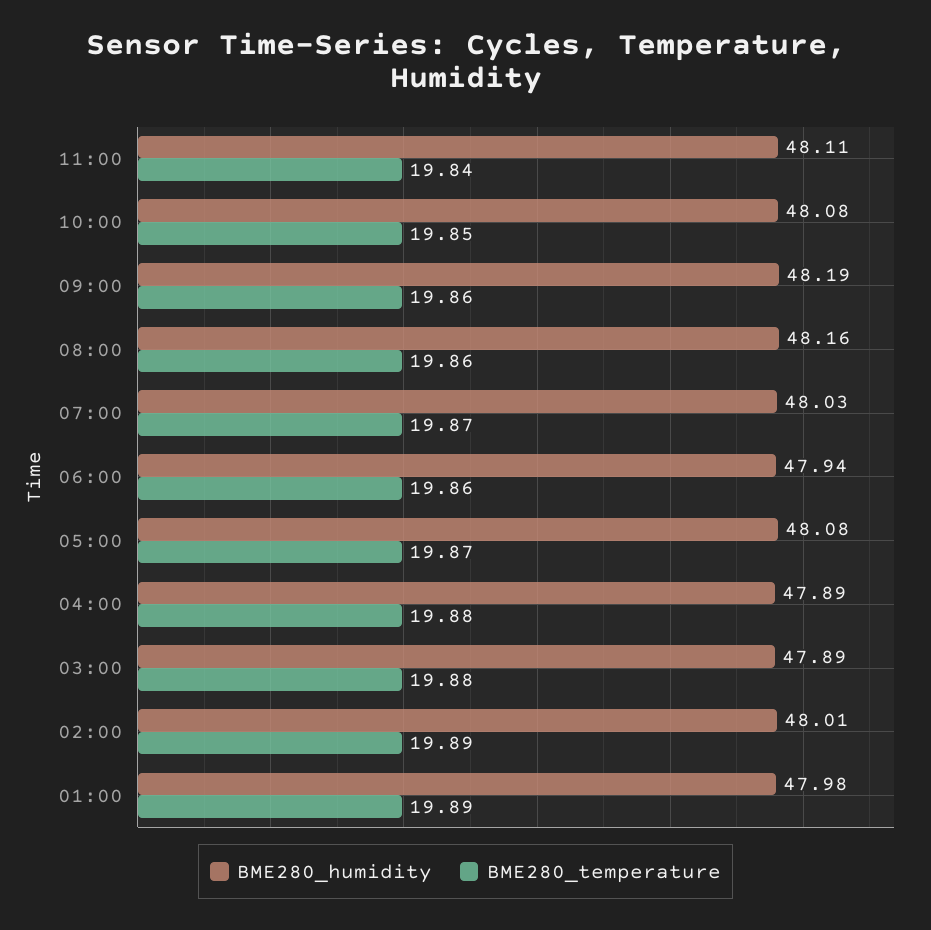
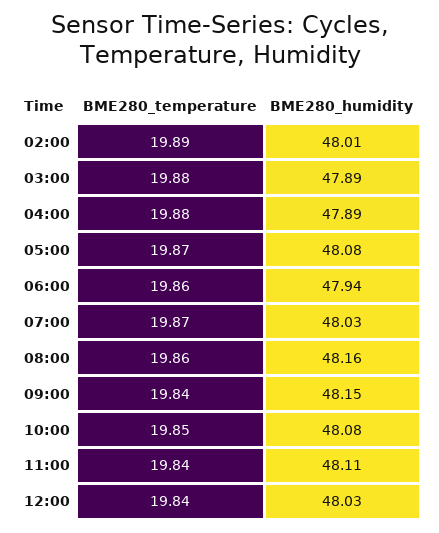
BME280_humidity, 09:00: 48.19 -> 48.15
BME280_temperature, 09:00: 19.86 -> 19.84
BME280_humidity, 01:00: 47.98 -> none
BME280_temperature, 01:00: 19.89 -> none
BME280_temperature, 12:00: none -> 19.84
BME280_humidity, 12:00: none -> 48.03

